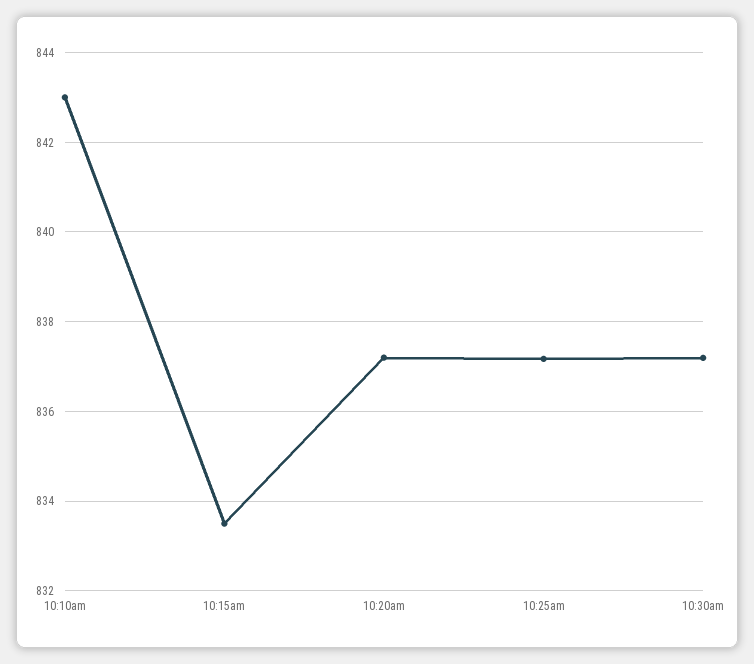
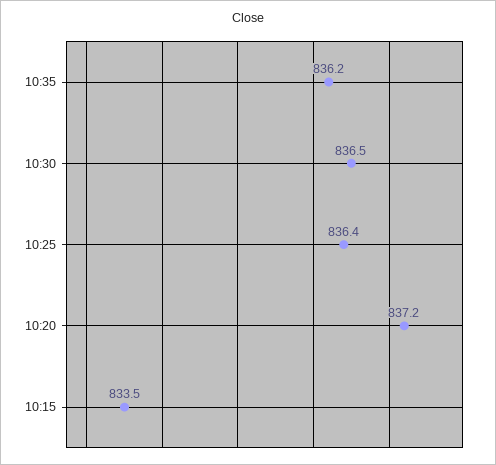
10:10am: 843 -> none
10:25am: 837.2 -> 836.4
10:30am: 837.2 -> 836.5
10:35: none -> 836.2

